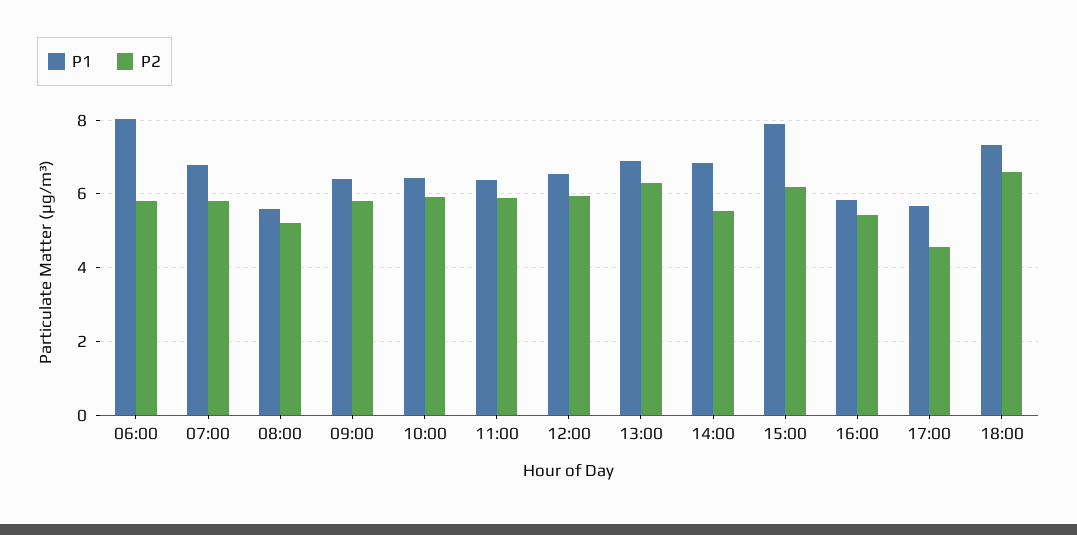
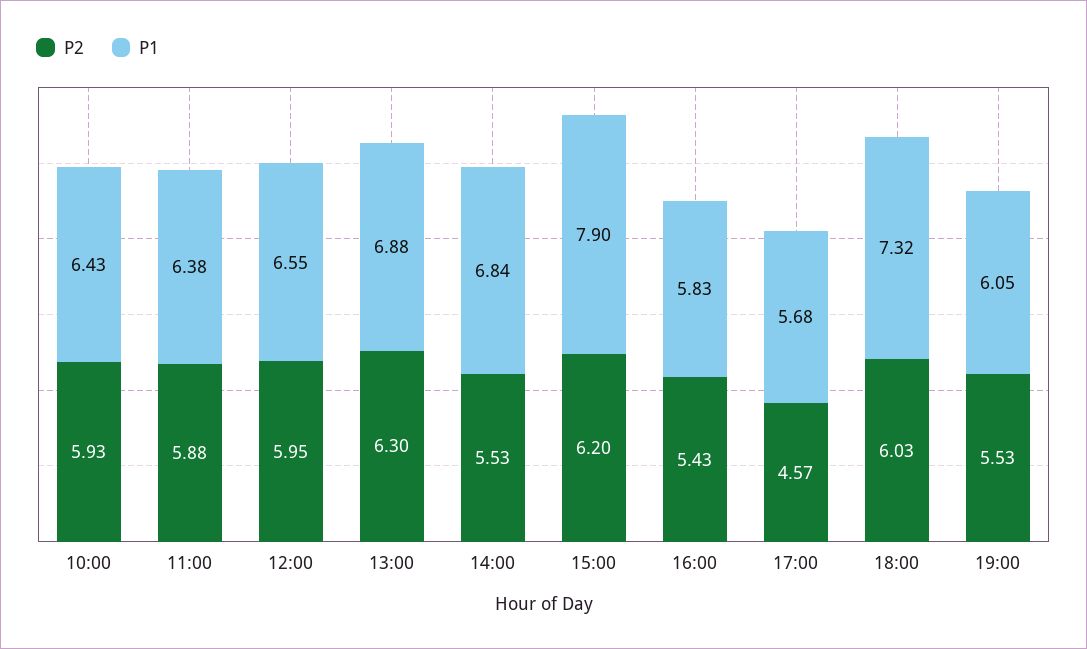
P1, 06:00: 8 -> none
P2, 06:00: 5.8 -> none
P1, 07:00: 6.8 -> none
P2, 07:00: 5.8 -> none
P1, 08:00: 5.6 -> none
P2, 08:00: 5.2 -> none
P1, 09:00: 6.4 -> none
P2, 09:00: 5.8 -> none
P2, 18:00: 6.6 -> 6.03
P2, 19:00: none -> 5.53
P1, 19:00: none -> 6.05

